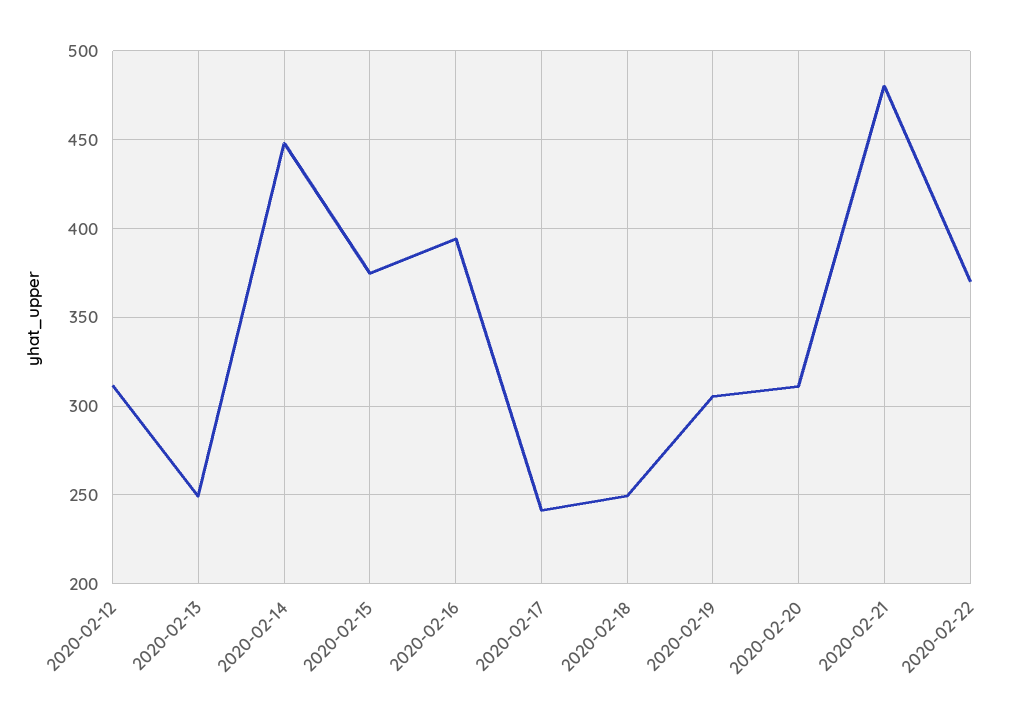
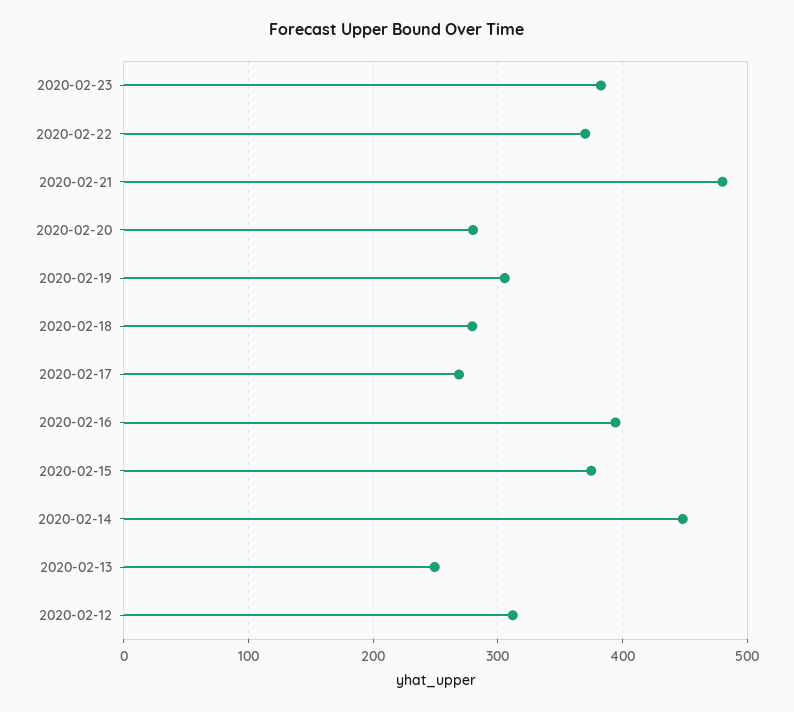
2020-02-17: 240 -> 270
2020-02-18: 250 -> 280
2020-02-20: 310 -> 280
2020-02-23: none -> 380

